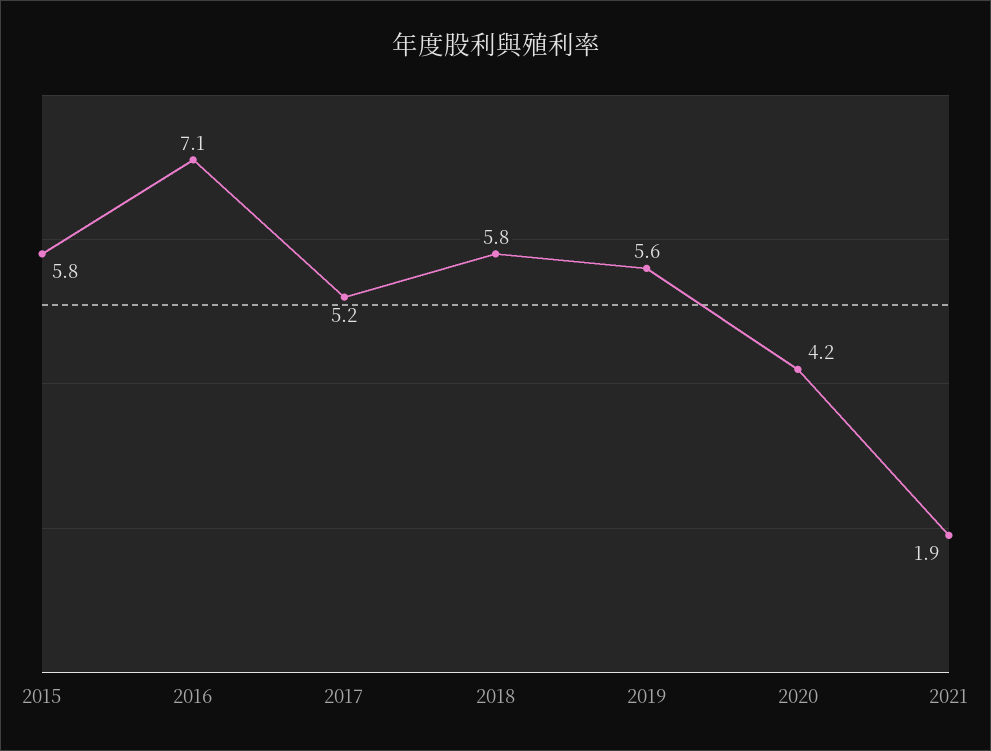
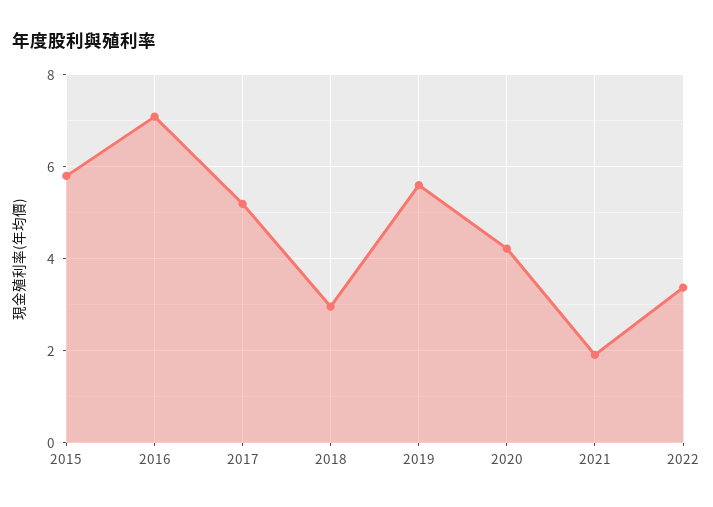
2018: 5.8 -> 3
2022: none -> 3.4

